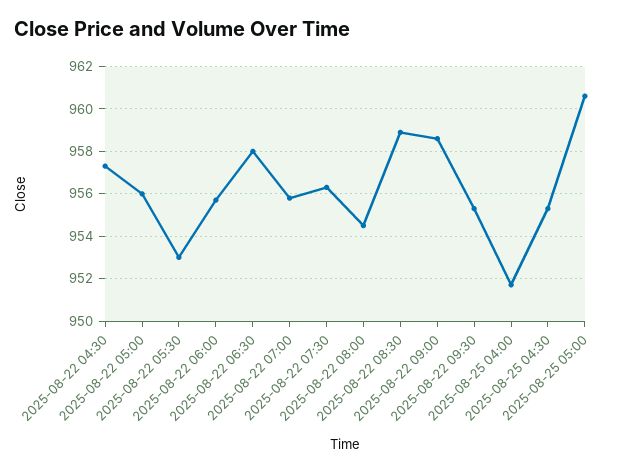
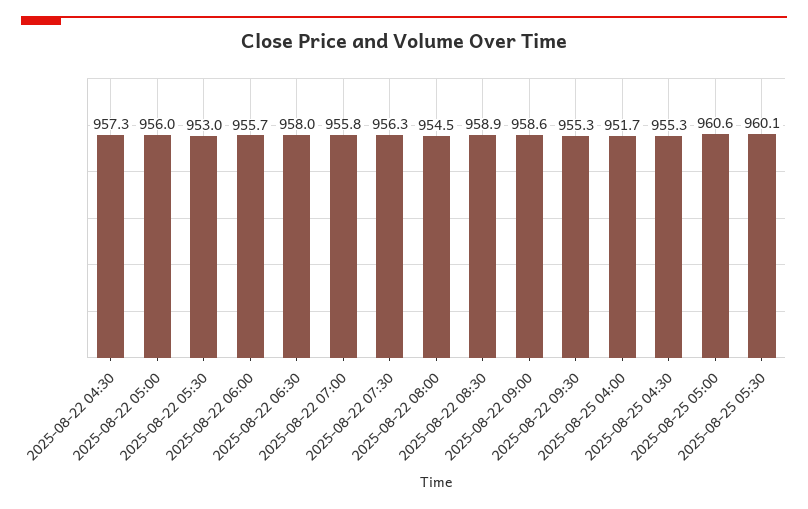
2025-08-25 05:30: none -> 960.1

